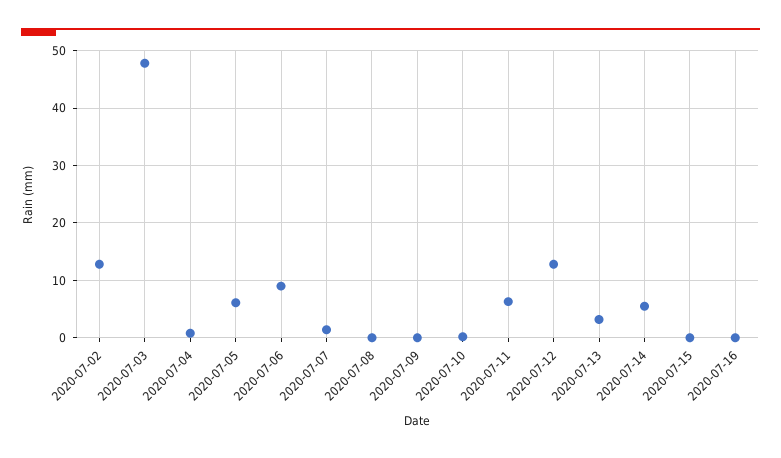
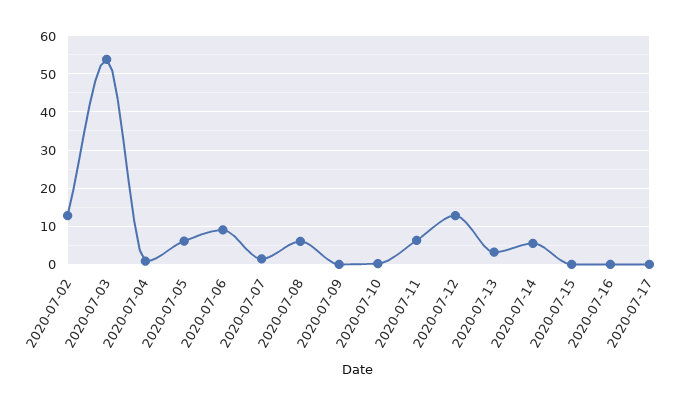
2020-07-03: 48 -> 54
2020-07-08: 0 -> 6
2020-07-17: none -> 0

